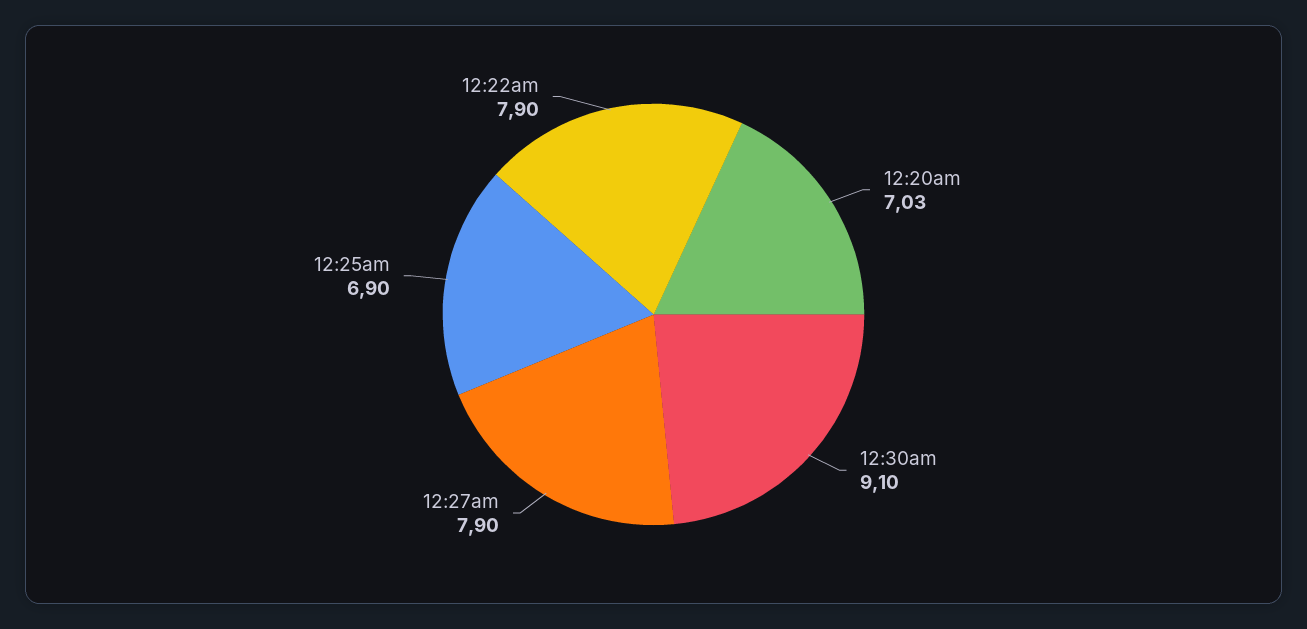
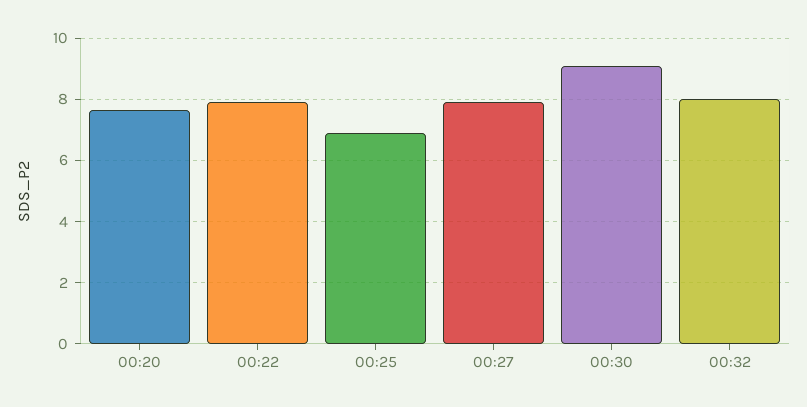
12:20am: 7.03 -> 7.6
00:32: none -> 8

